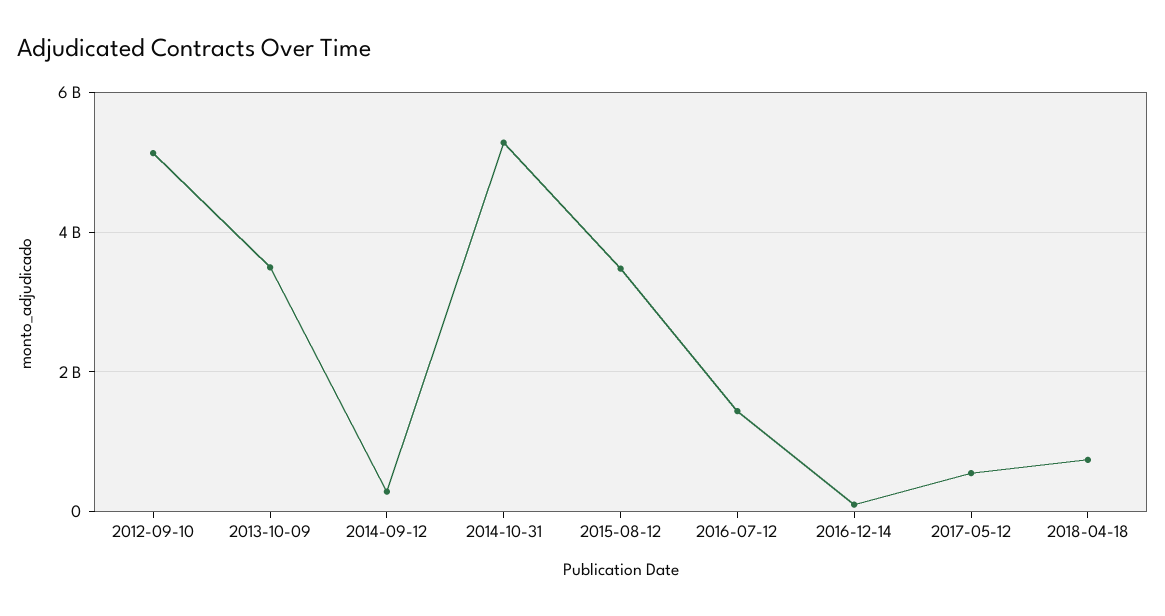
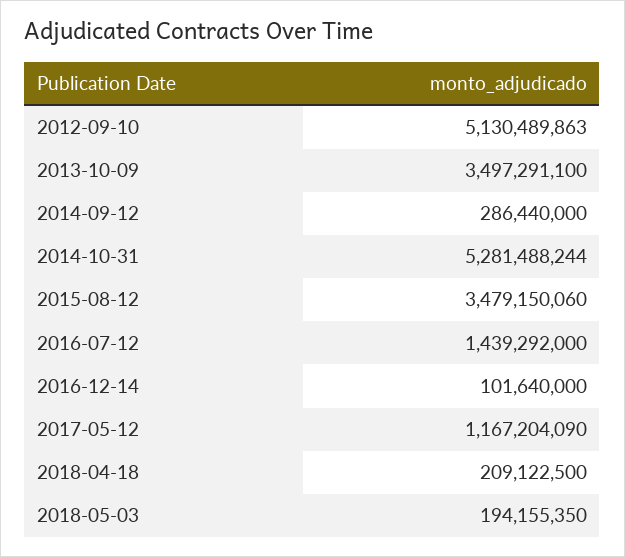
2017-05-12: 600000000 -> 1167204090
2018-04-18: 800000000 -> 209122500
2018-05-03: none -> 194155350

